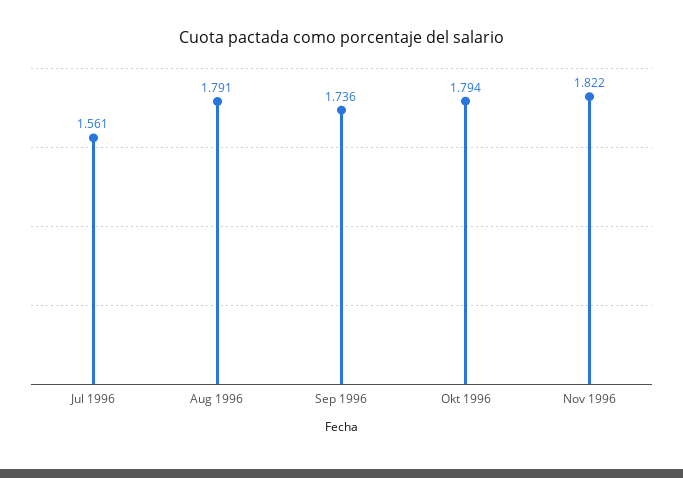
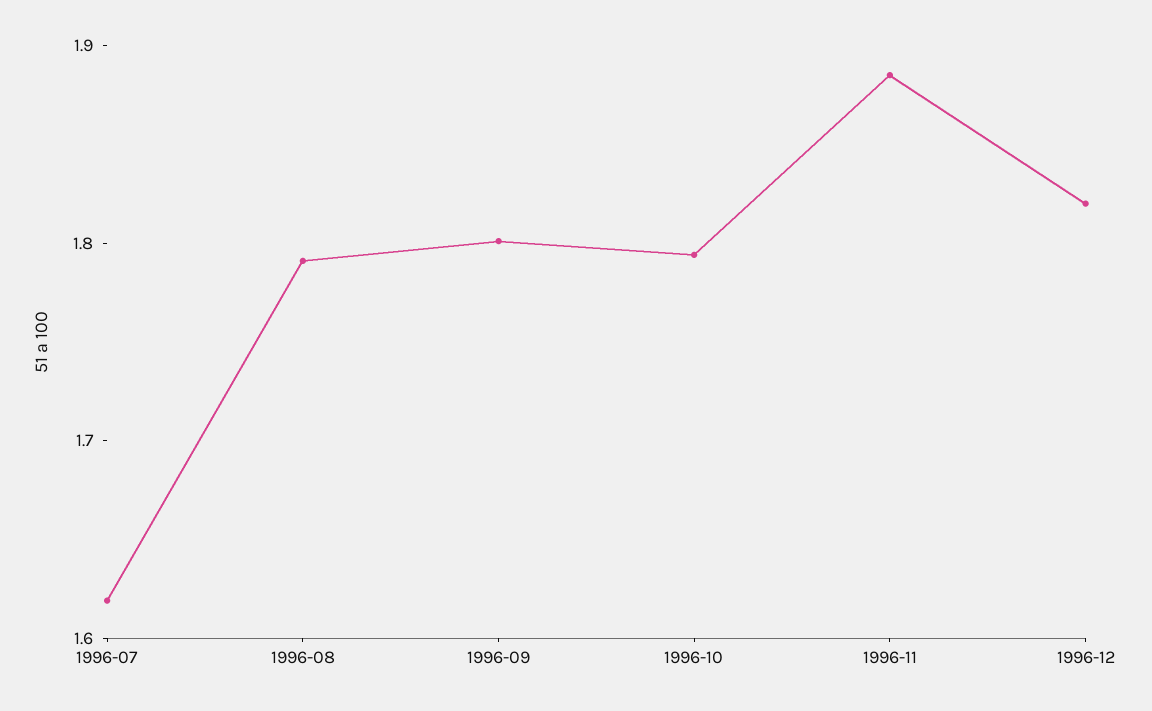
Jul 1996: 1.561 -> 1.62
Sep 1996: 1.736 -> 1.8
Nov 1996: 1.822 -> 1.88
1996-12: none -> 1.82

